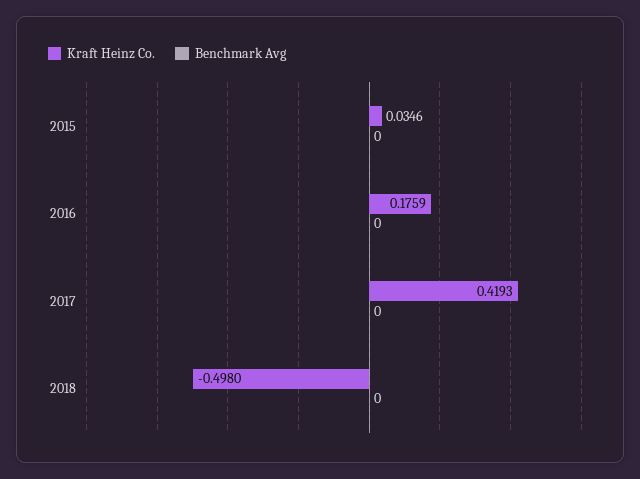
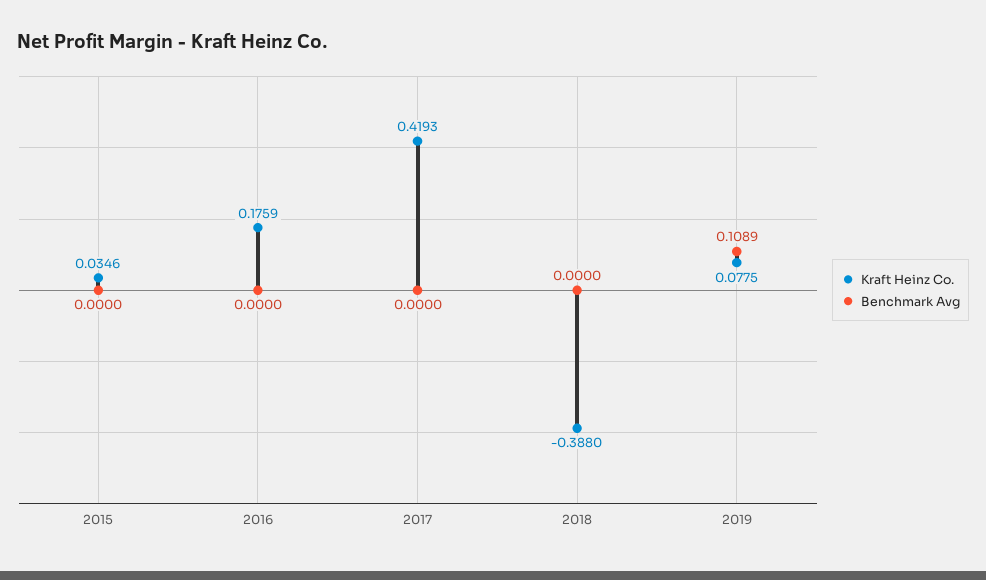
Kraft Heinz Co., 2018: -0.498 -> -0.388
Kraft Heinz Co., 2019: none -> 0.0775
Benchmark Avg, 2019: none -> 0.1089

